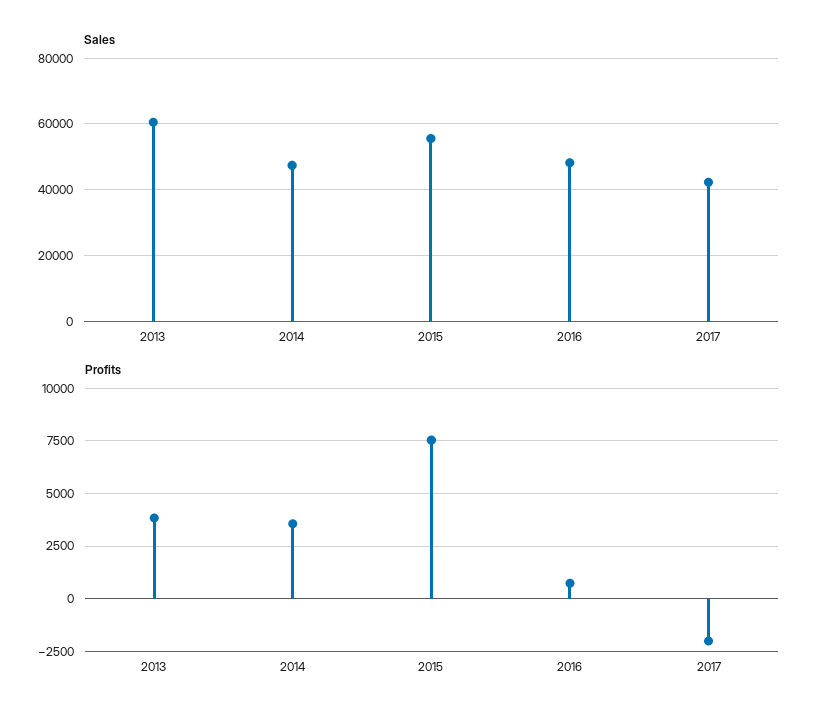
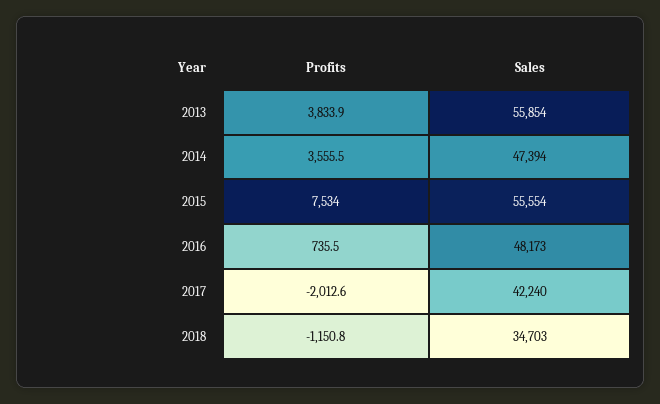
Sales, 2013: 60000 -> 55854
Profits, 2018: none -> -1150.8
Sales, 2018: none -> 34703

